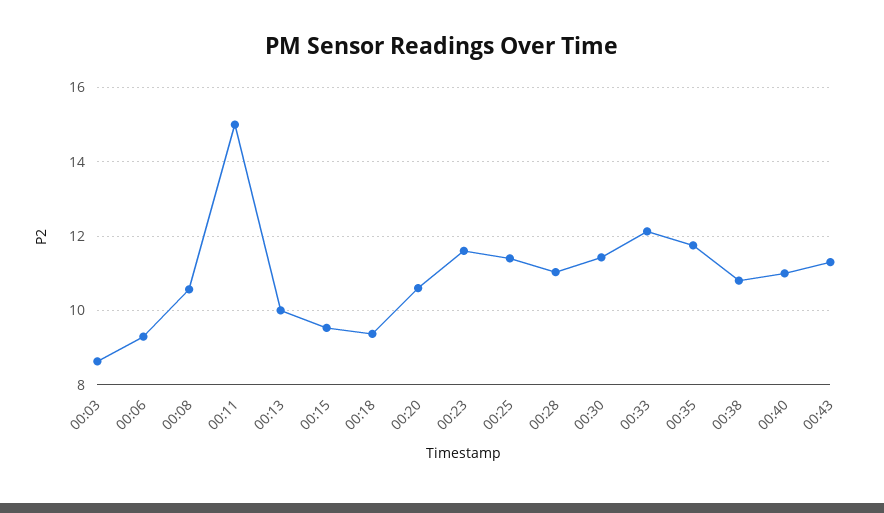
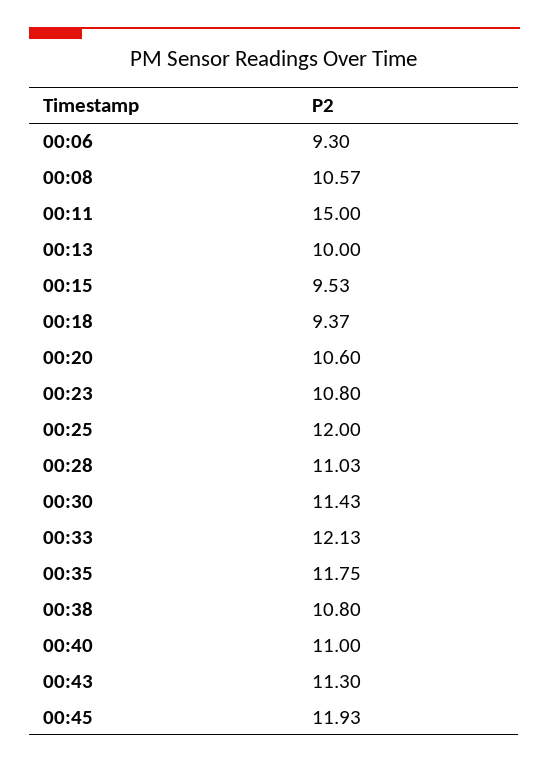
00:03: 8.6 -> none
00:23: 11.6 -> 10.8
00:25: 11.4 -> 12
00:45: none -> 11.93

